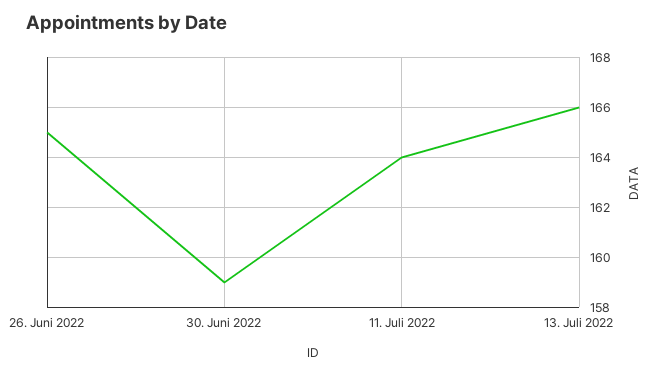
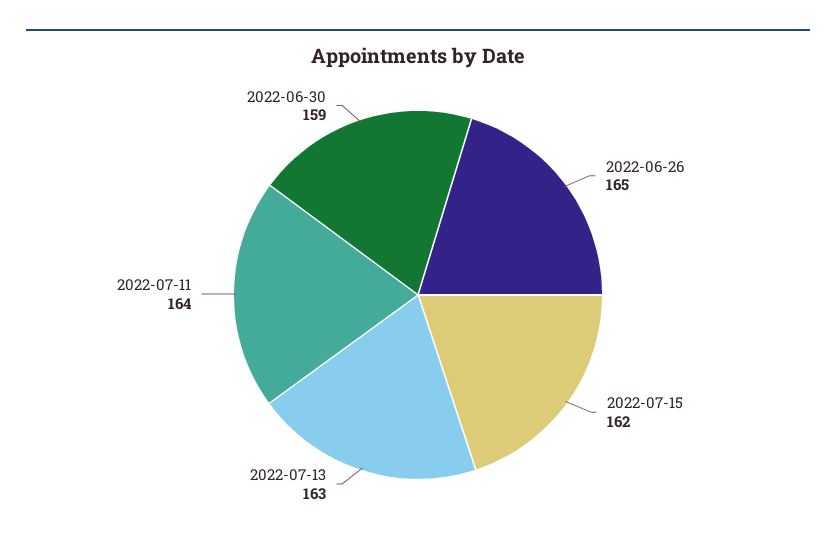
13. Juli 2022: 166 -> 163
2022-07-15: none -> 162

